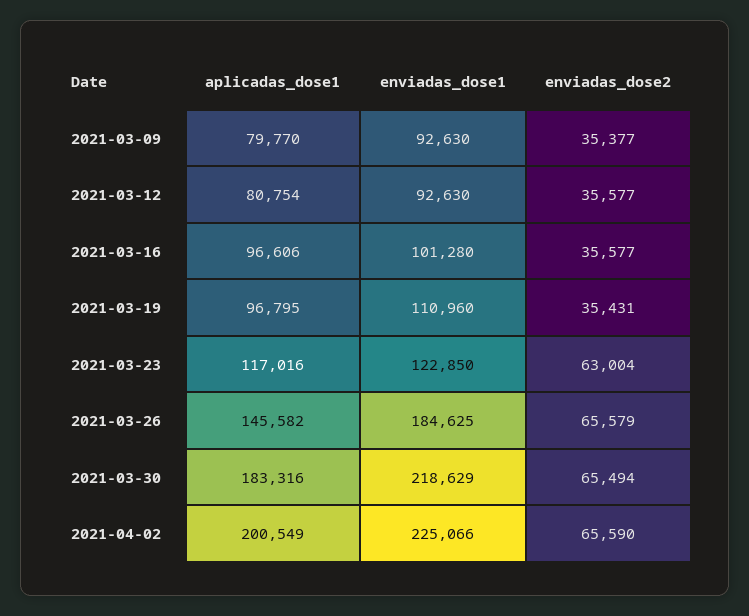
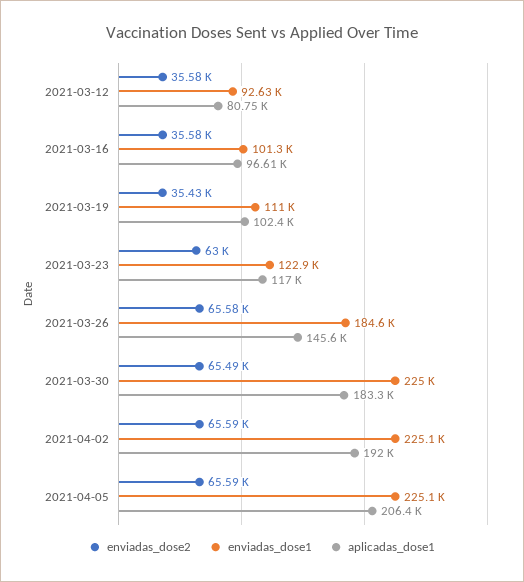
aplicadas_dose1, 2021-03-09: 79770 -> none
enviadas_dose1, 2021-03-09: 92630 -> none
enviadas_dose2, 2021-03-09: 35377 -> none
aplicadas_dose1, 2021-03-19: 96795 -> 102400
enviadas_dose1, 2021-03-30: 218629 -> 225000
aplicadas_dose1, 2021-04-02: 200549 -> 192000
enviadas_dose2, 2021-04-05: none -> 65590
enviadas_dose1, 2021-04-05: none -> 225100
aplicadas_dose1, 2021-04-05: none -> 206400

